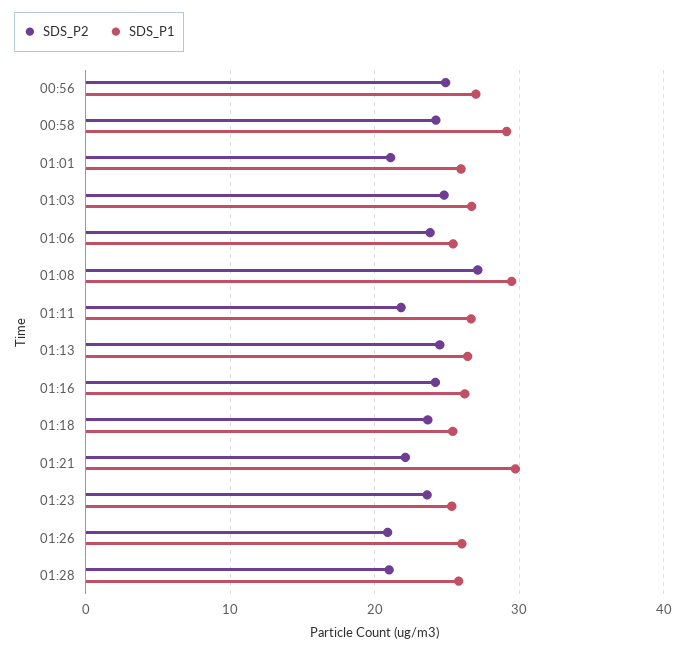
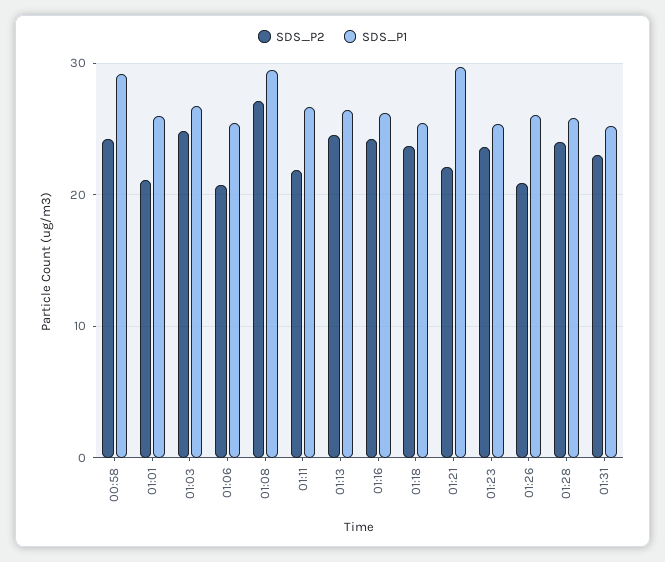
SDS_P2, 00:56: 25 -> none
SDS_P1, 00:56: 27 -> none
SDS_P2, 01:06: 24 -> 21
SDS_P2, 01:28: 21 -> 24
SDS_P2, 01:31: none -> 23
SDS_P1, 01:31: none -> 25

